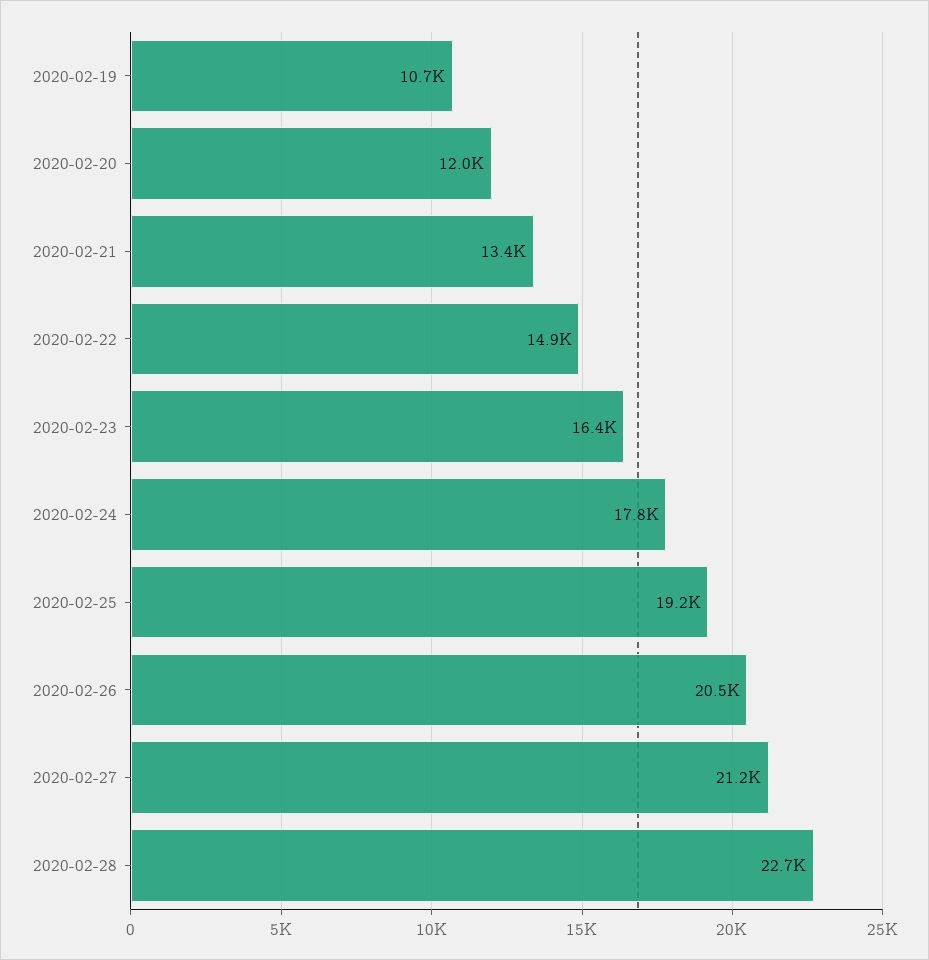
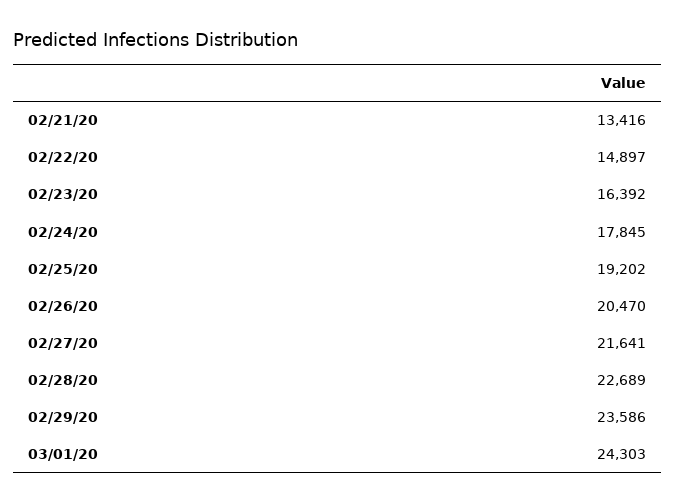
2020-02-19: 10700 -> none
2020-02-20: 12000 -> none
2020-02-27: 21200 -> 21641
02/29/20: none -> 23586
03/01/20: none -> 24303

